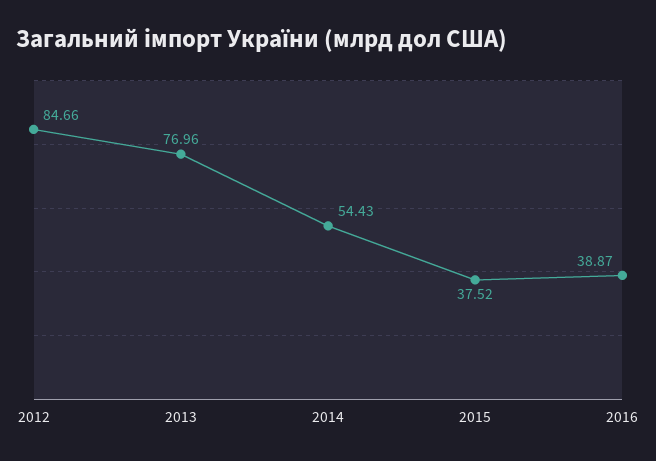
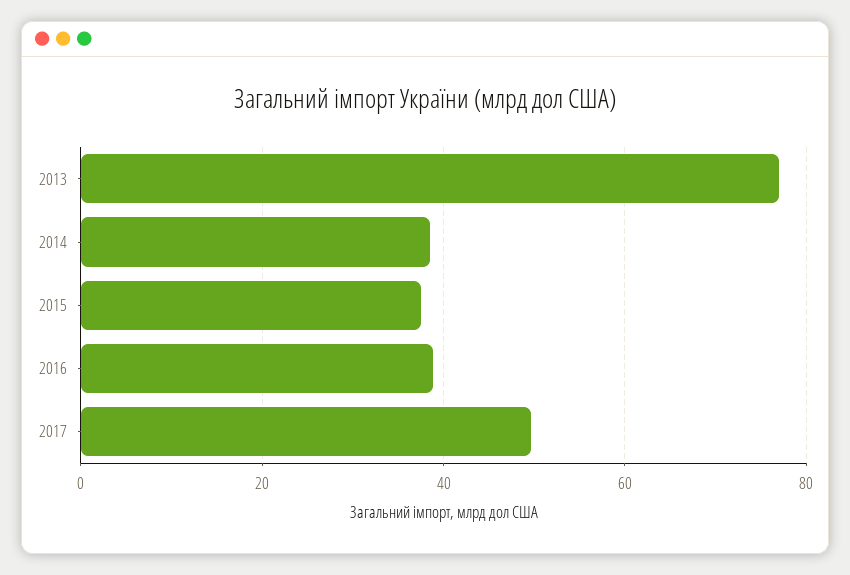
2012: 84.66 -> none
2014: 54.43 -> 38
2017: none -> 50

